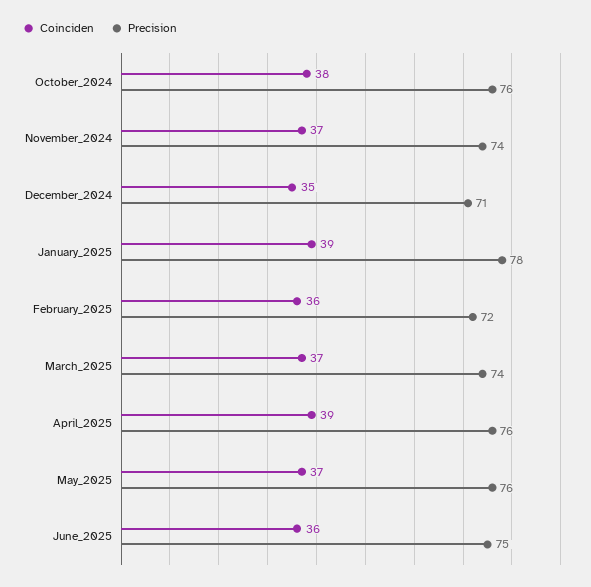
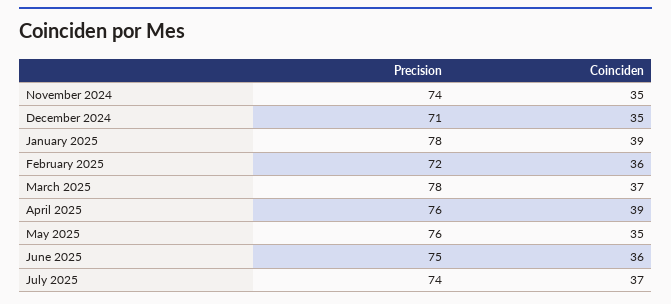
Coinciden, October_2024: 38 -> none
Precision, October_2024: 76 -> none
Coinciden, November_2024: 37 -> 35
Precision, March_2025: 74 -> 78
Coinciden, May_2025: 37 -> 35
Precision, July 2025: none -> 74
Coinciden, July 2025: none -> 37

